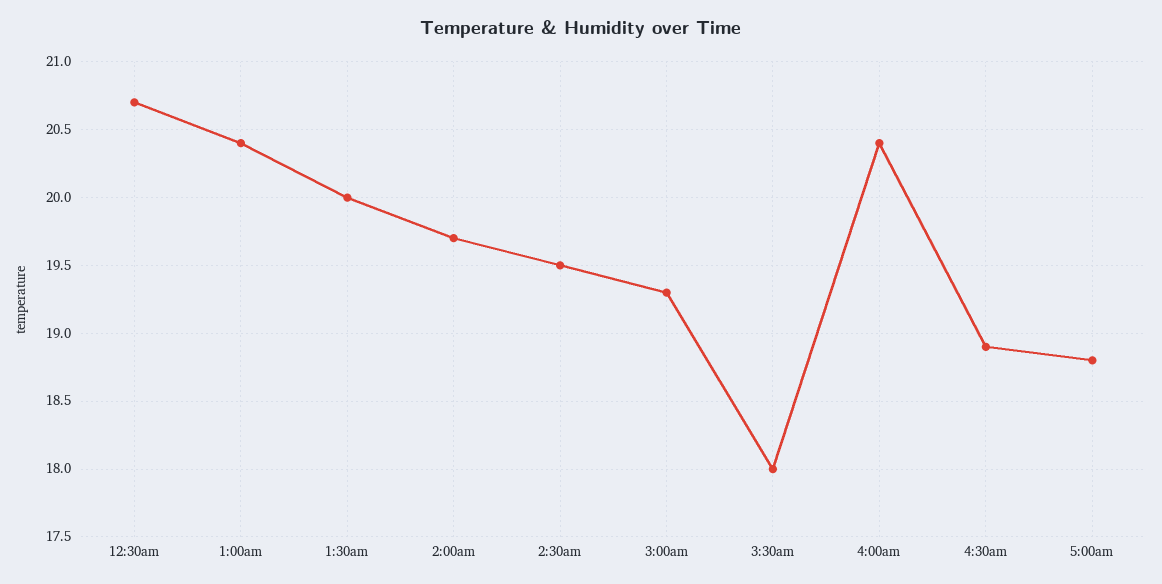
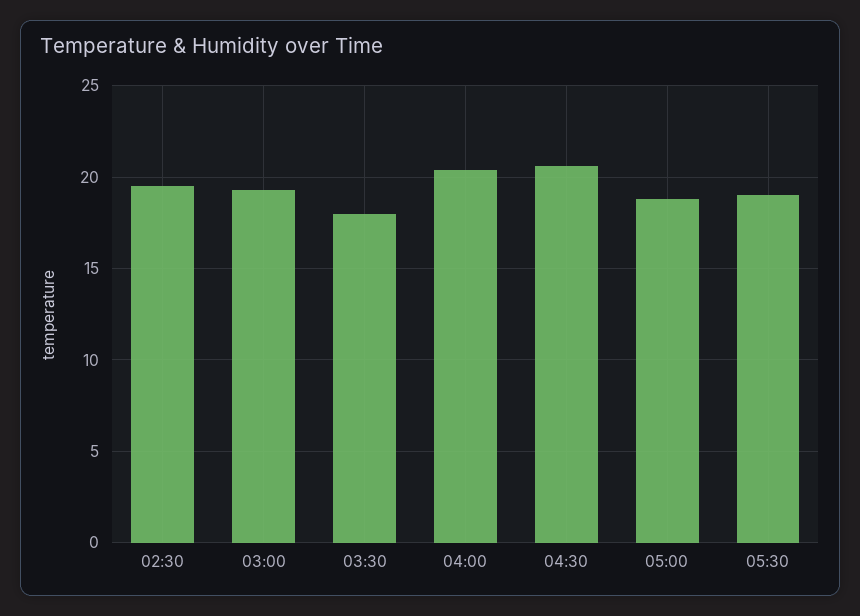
12:30am: 20.7 -> none
1:00am: 20.4 -> none
1:30am: 20 -> none
2:00am: 19.7 -> none
4:30am: 18.9 -> 20.5
05:30: none -> 19

